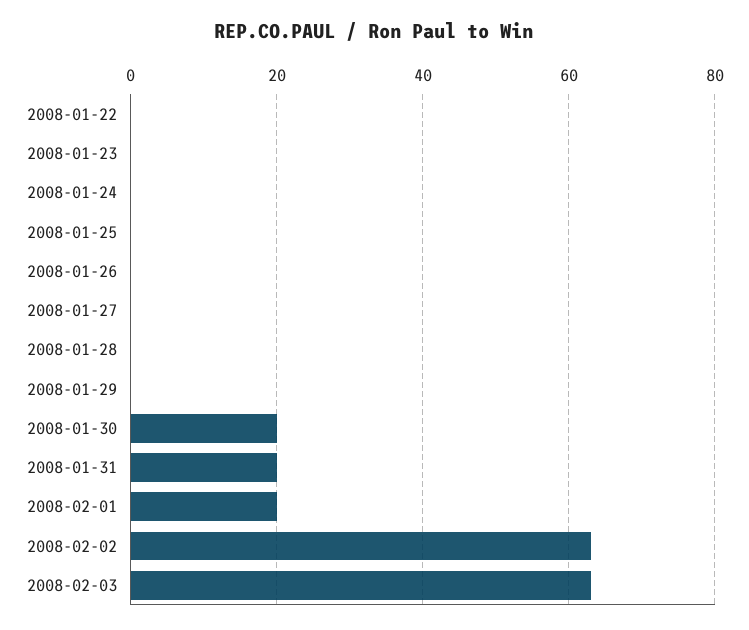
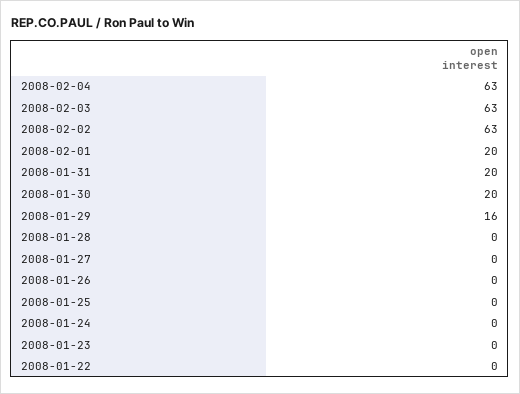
2008-01-29: 0 -> 16
2008-02-04: none -> 63

